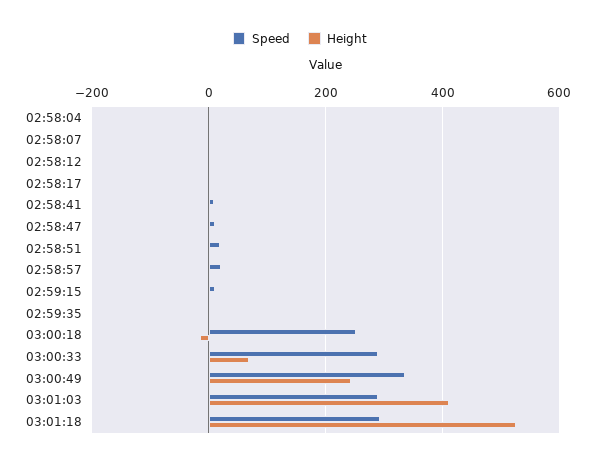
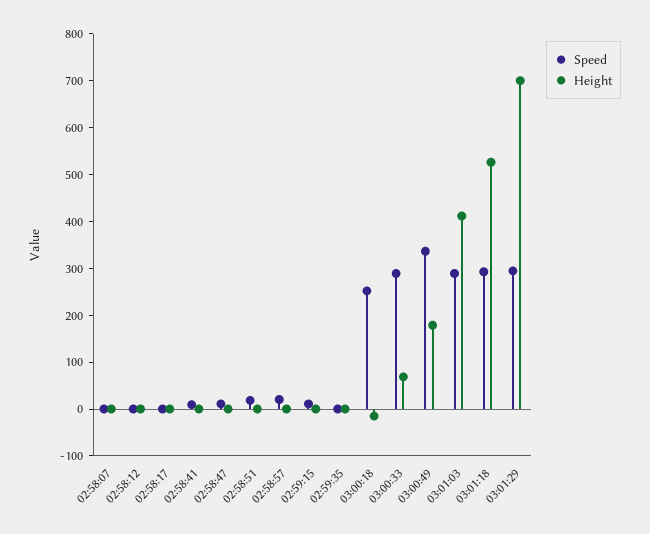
Speed, 02:58:04: 0 -> none
Height, 02:58:04: 0 -> none
Height, 03:00:49: 240 -> 180
Speed, 03:01:29: none -> 300
Height, 03:01:29: none -> 700

